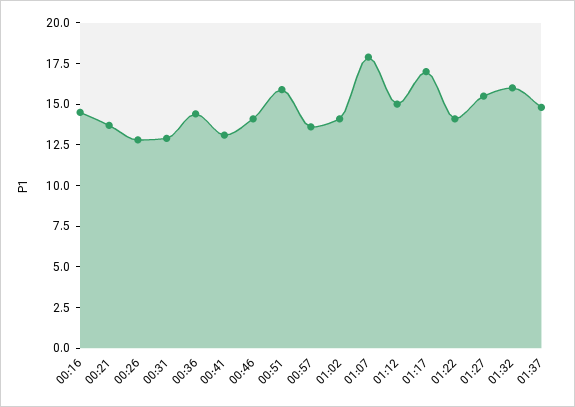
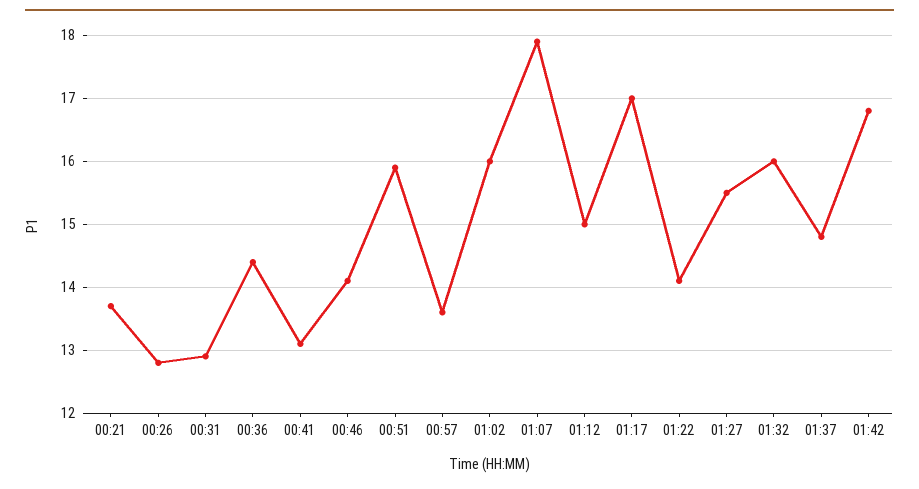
00:16: 14.5 -> none
01:02: 14 -> 16
01:42: none -> 16.8

